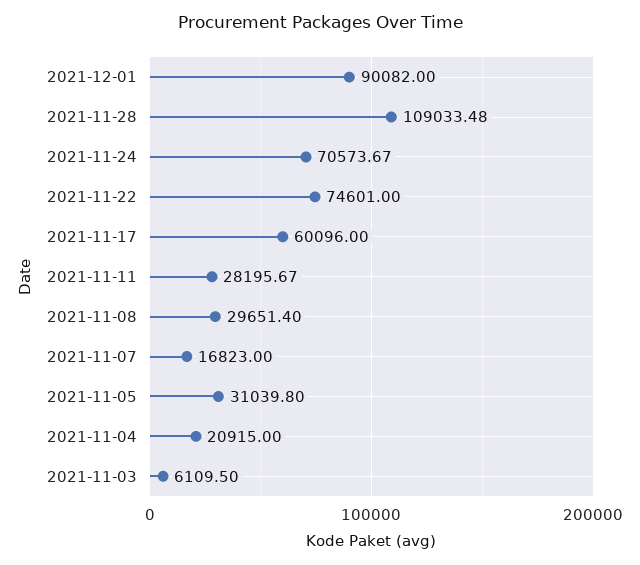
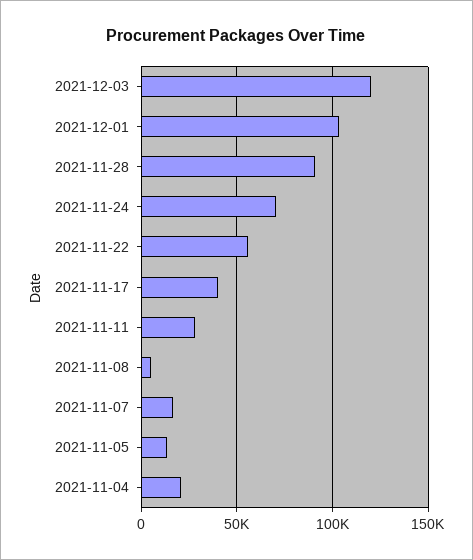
2021-12-01: 90082 -> 105000
2021-11-28: 109033.48 -> 90000
2021-11-22: 74601 -> 55000
2021-11-17: 60096 -> 40000
2021-11-08: 29651.4 -> 5000
2021-11-05: 31039.8 -> 15000
2021-11-03: 6109.5 -> none
2021-12-03: none -> 120000

